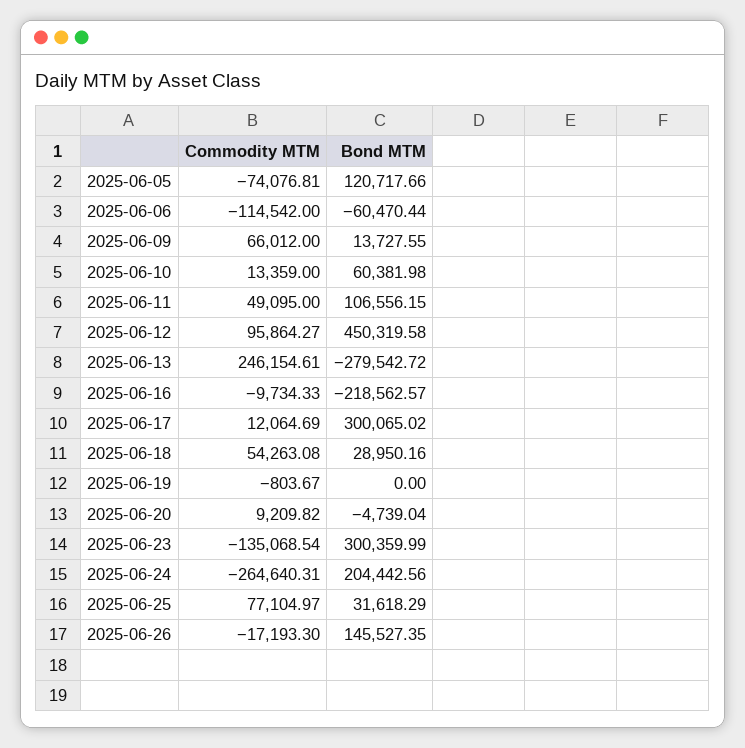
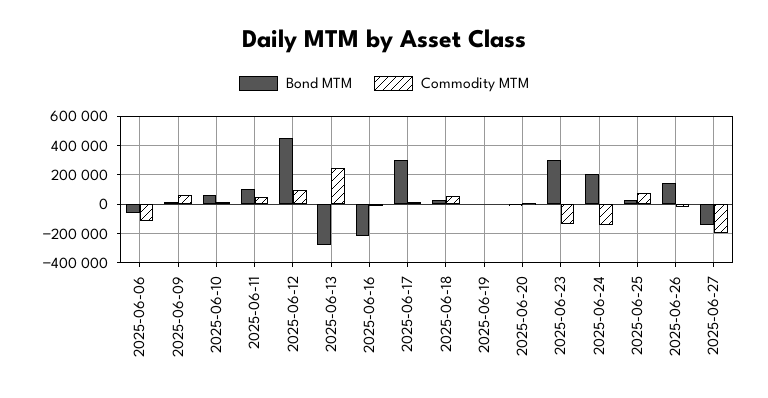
Commodity MTM, 2025-06-05: -74076.81 -> none
Bond MTM, 2025-06-05: 120717.66 -> none
Commodity MTM, 2025-06-24: -264640.31 -> -150000
Bond MTM, 2025-06-27: none -> -150000
Commodity MTM, 2025-06-27: none -> -200000

